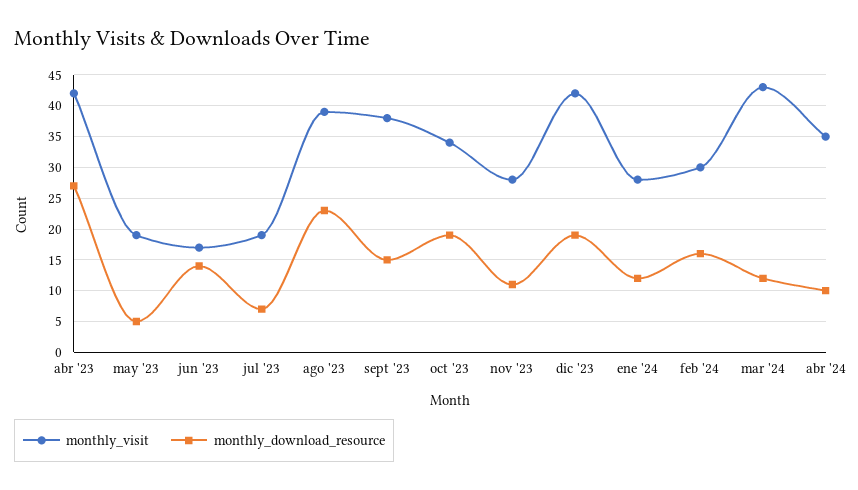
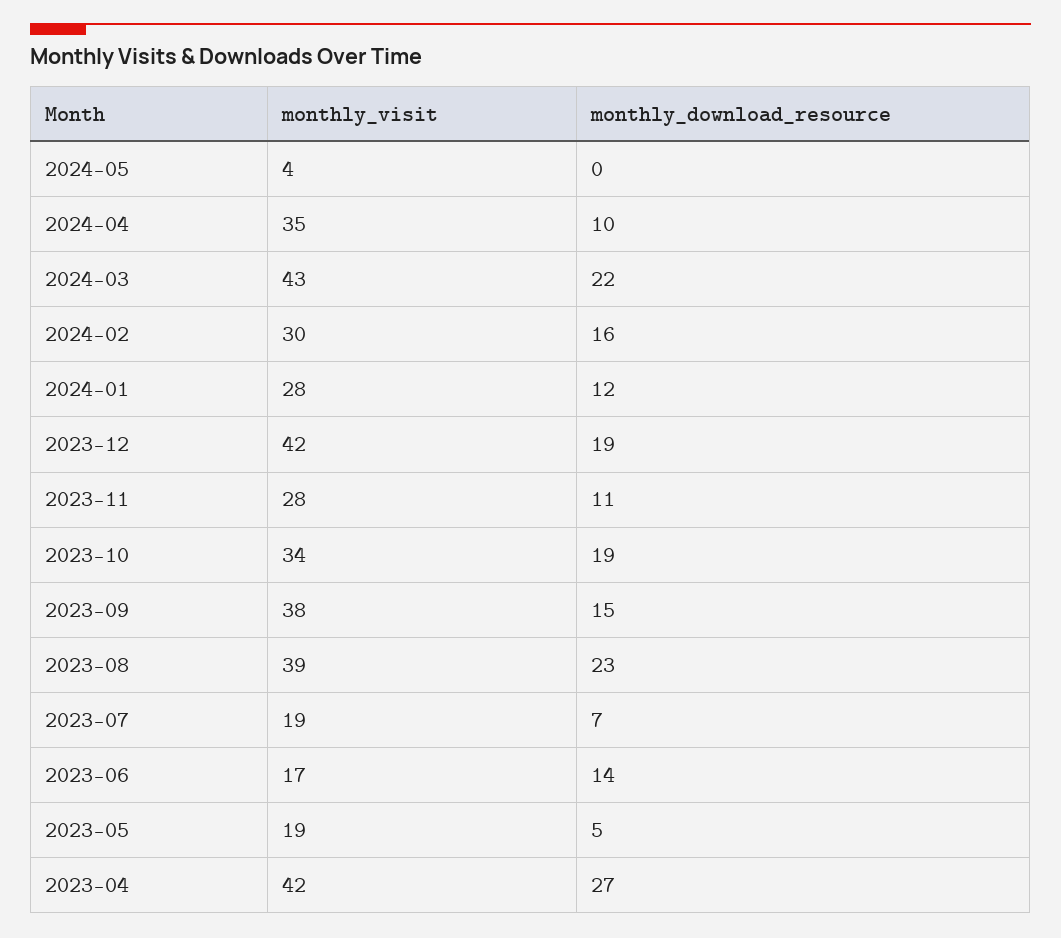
monthly_download_resource, mar '24: 12 -> 22
monthly_visit, 2024-05: none -> 4
monthly_download_resource, 2024-05: none -> 0

